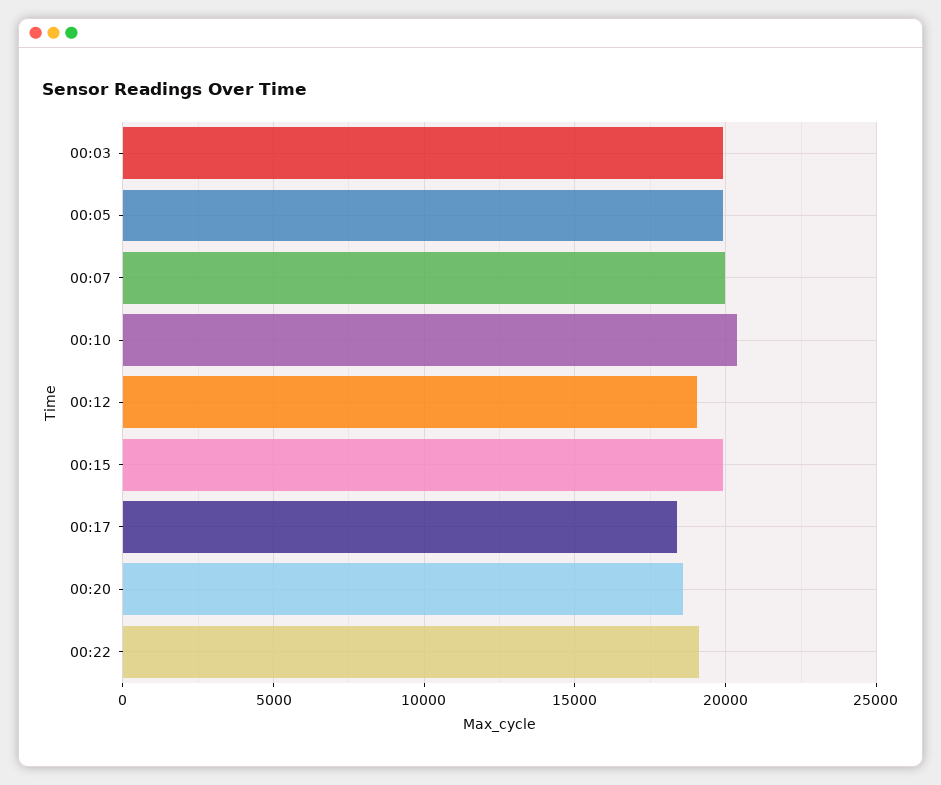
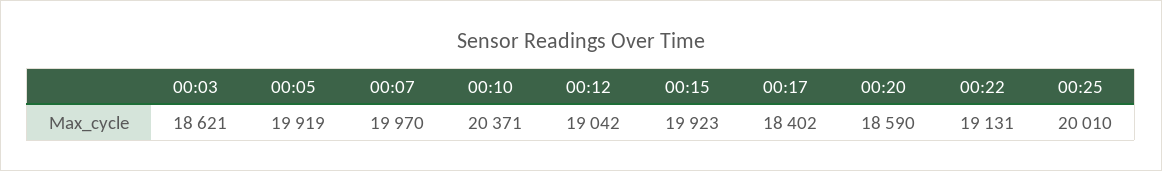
00:03: 20000 -> 18621
00:25: none -> 20010

